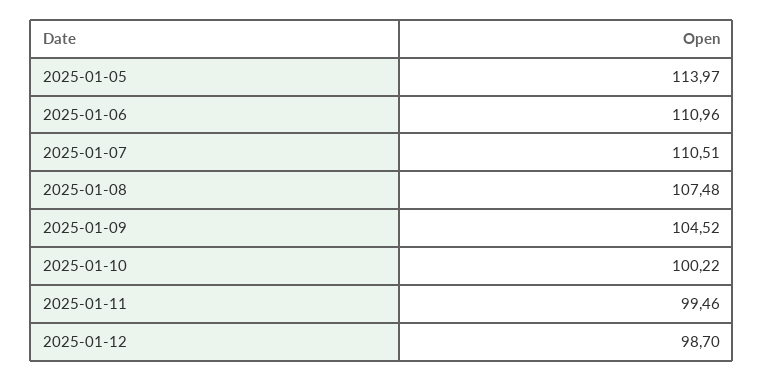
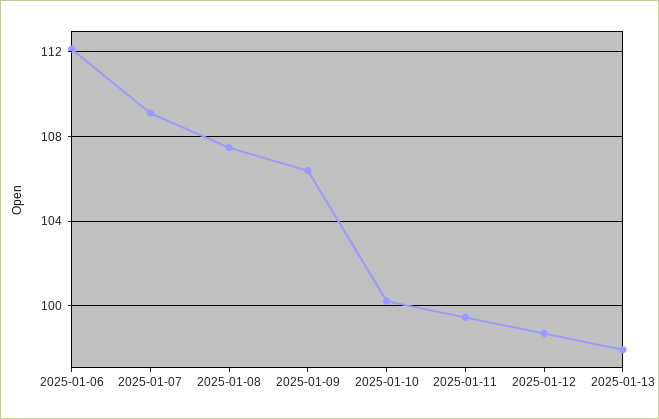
2025-01-05: 113.97 -> none
2025-01-06: 110.96 -> 112
2025-01-07: 110.51 -> 109
2025-01-09: 104.52 -> 106.5
2025-01-13: none -> 98

